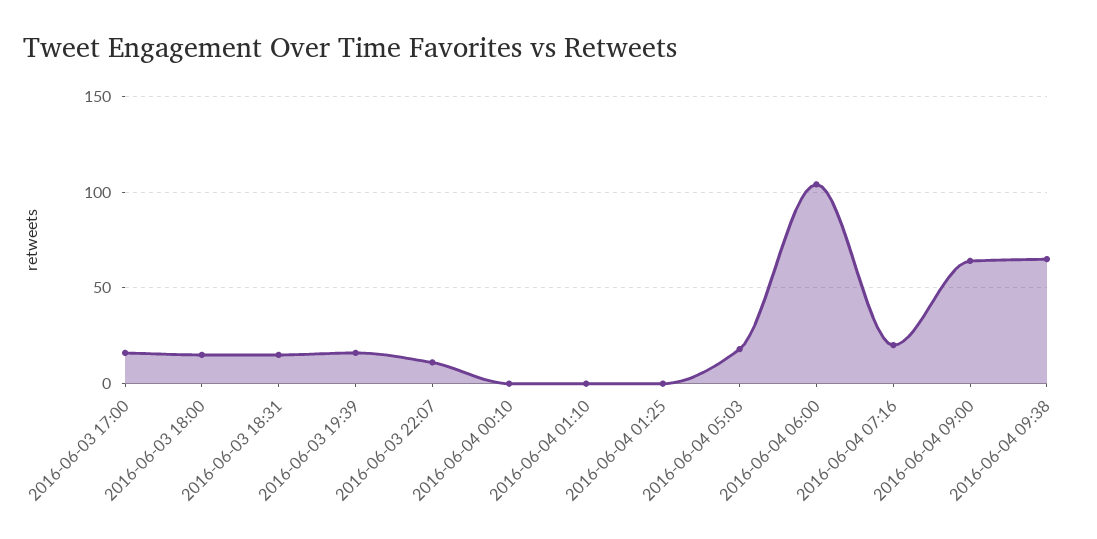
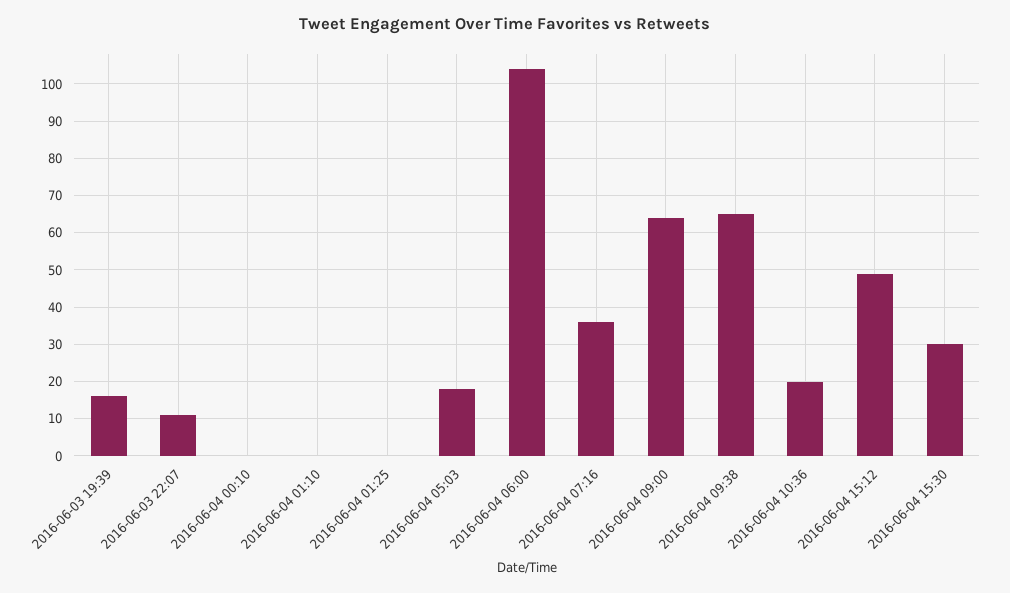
2016-06-03 17:00: 15 -> none
2016-06-03 18:00: 15 -> none
2016-06-03 18:31: 15 -> none
2016-06-04 07:16: 20 -> 35
2016-06-04 10:36: none -> 20
2016-06-04 15:12: none -> 50
2016-06-04 15:30: none -> 30

